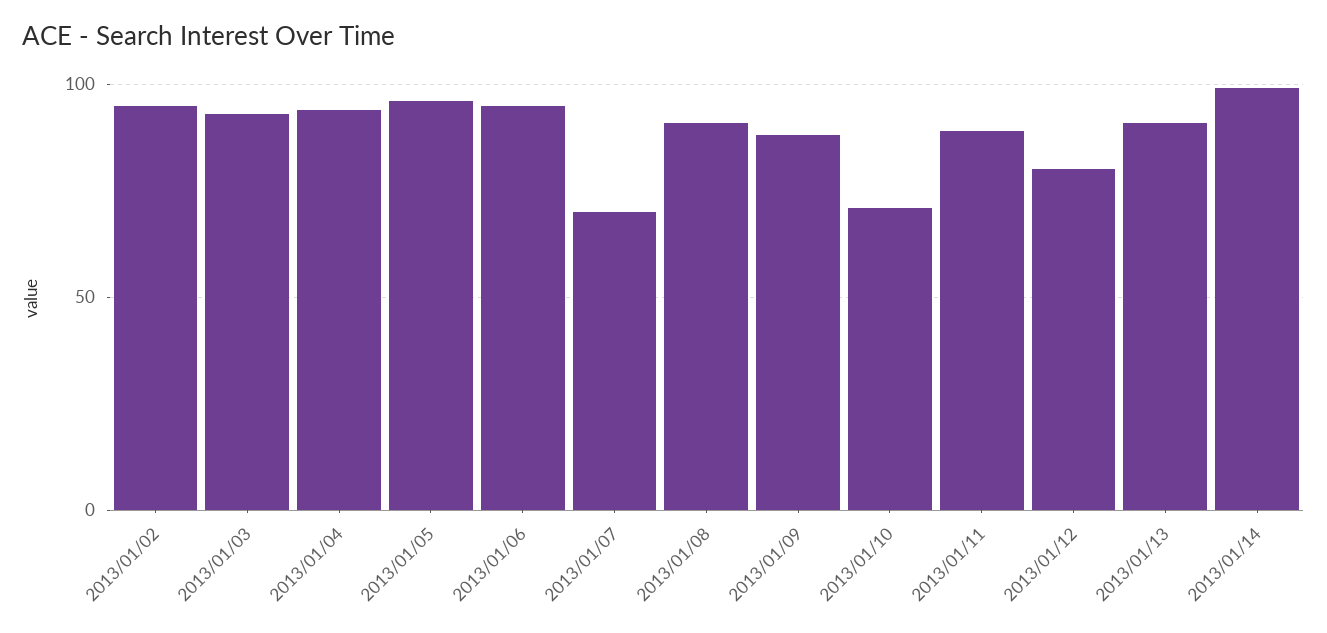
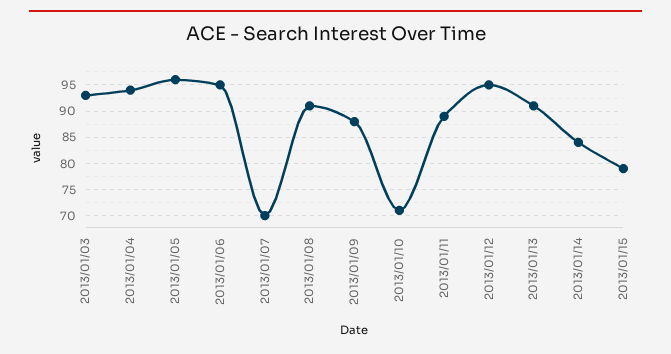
2013/01/02: 95 -> none
2013/01/12: 80 -> 95
2013/01/14: 100 -> 85
2013/01/15: none -> 80

